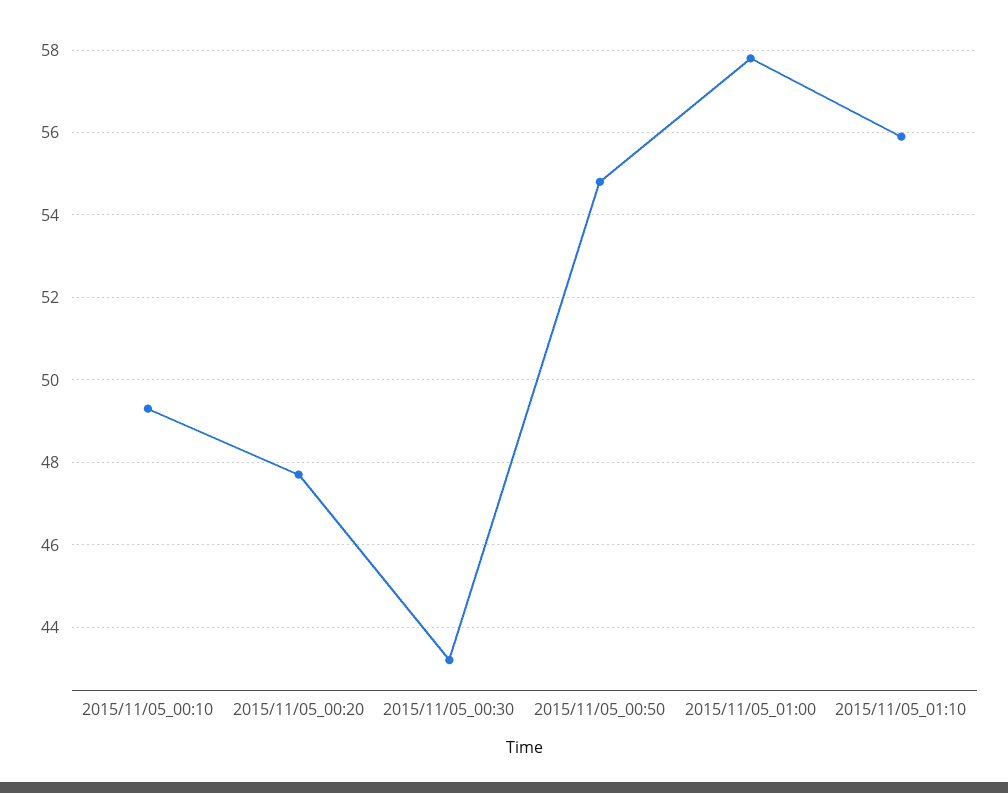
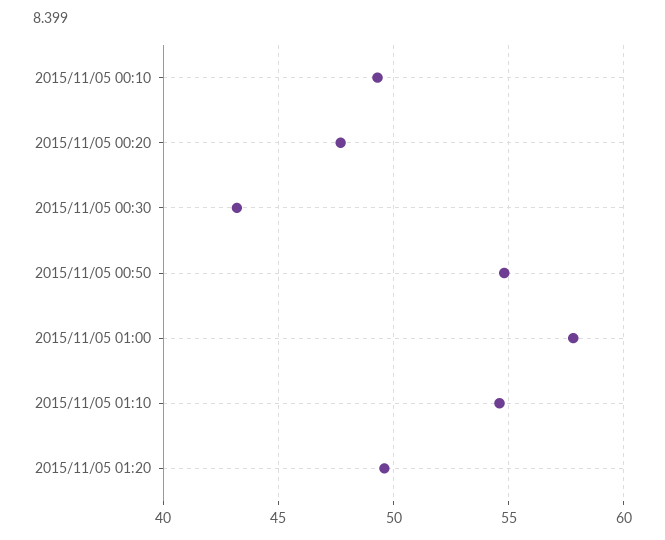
2015/11/05_01:10: 56 -> 54.5
2015/11/05 01:20: none -> 49.5

